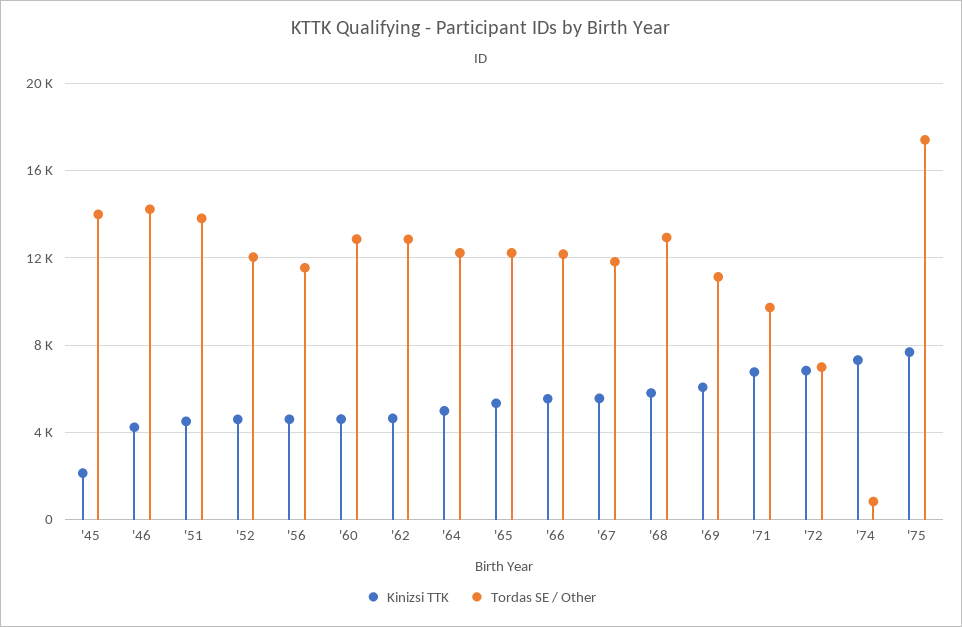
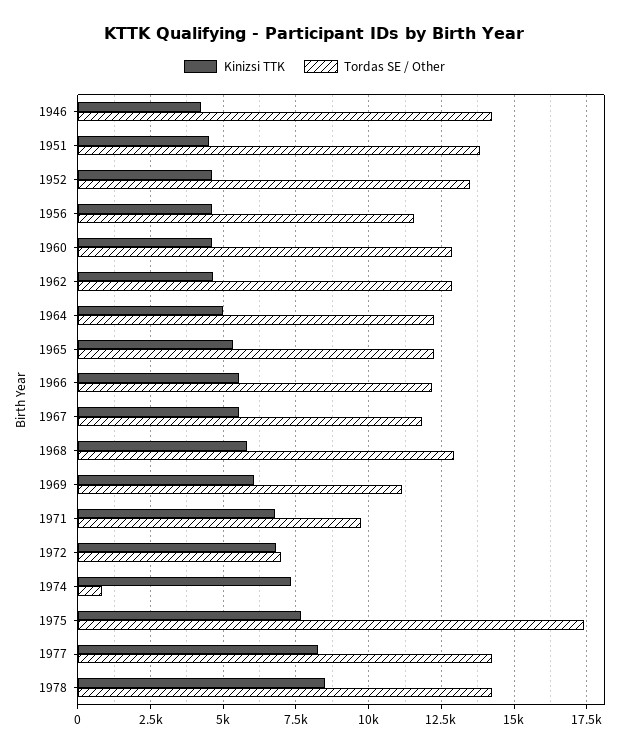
Kinizsi TTK, '45: 2000 -> none
Tordas SE / Other, '45: 14000 -> none
Tordas SE / Other, '52: 12000 -> 13500
Kinizsi TTK, 1977: none -> 8250
Tordas SE / Other, 1977: none -> 14250
Kinizsi TTK, 1978: none -> 8500
Tordas SE / Other, 1978: none -> 14250

